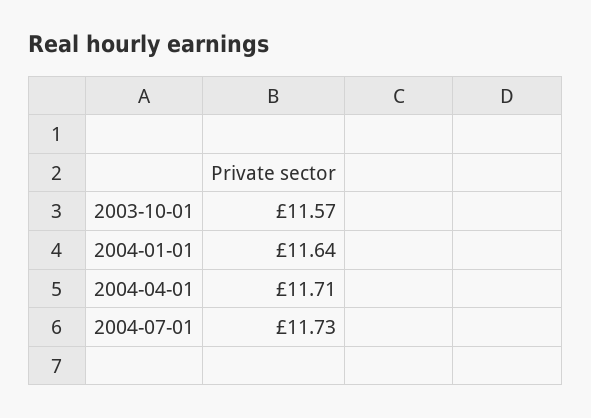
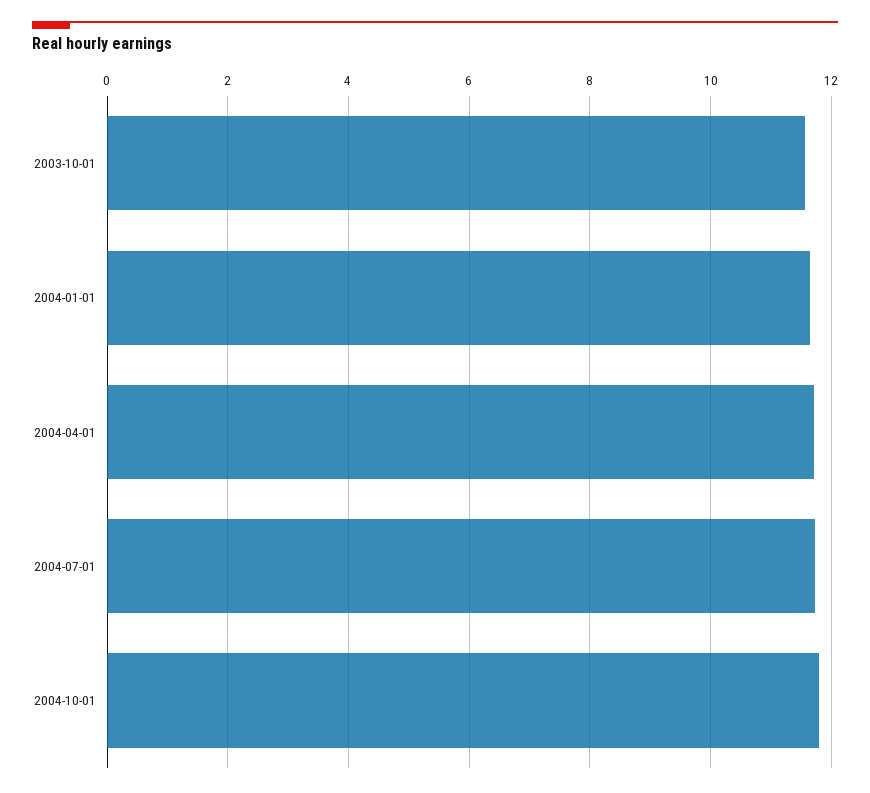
2004-10-01: none -> 11.8

